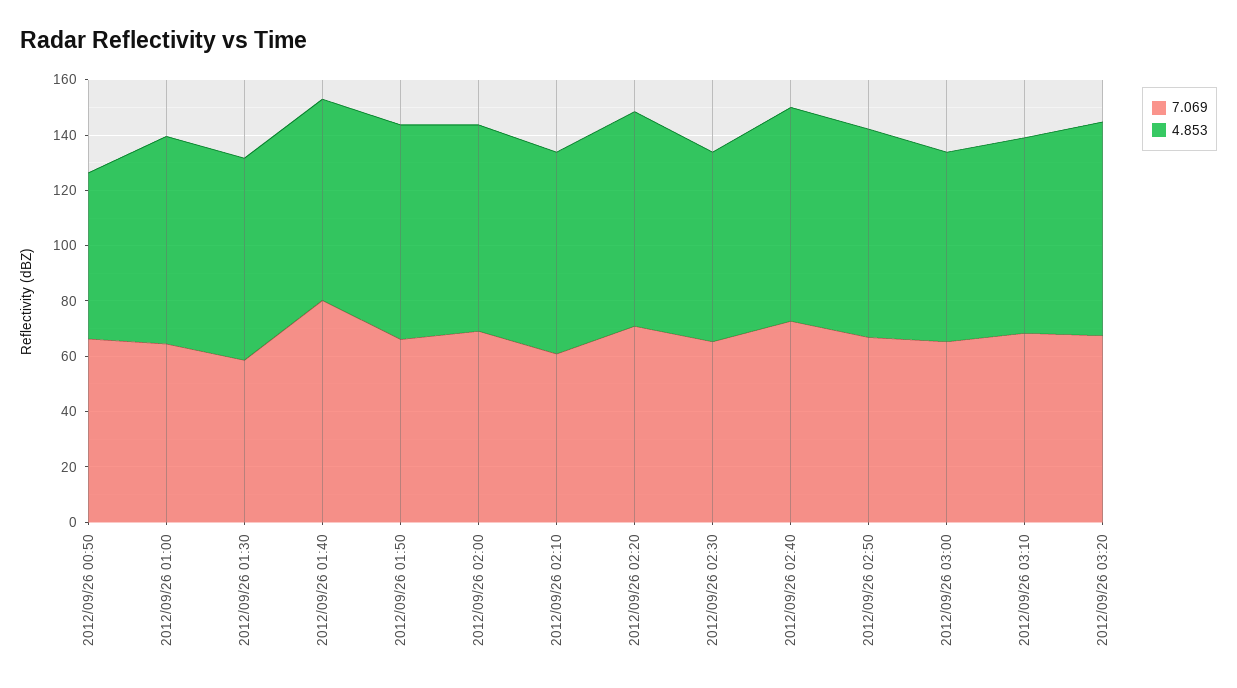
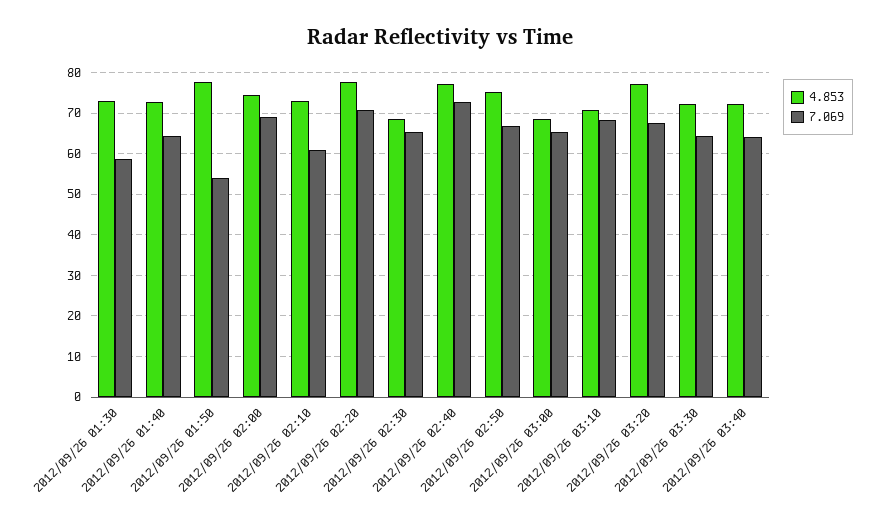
7.069, 2012/09/26 00:50: 65 -> none
4.853, 2012/09/26 00:50: 60 -> none
7.069, 2012/09/26 01:00: 65 -> none
4.853, 2012/09/26 01:00: 75 -> none
7.069, 2012/09/26 01:40: 80 -> 64
7.069, 2012/09/26 01:50: 65 -> 54
4.853, 2012/09/26 03:30: none -> 72
7.069, 2012/09/26 03:30: none -> 64
4.853, 2012/09/26 03:40: none -> 72
7.069, 2012/09/26 03:40: none -> 64

